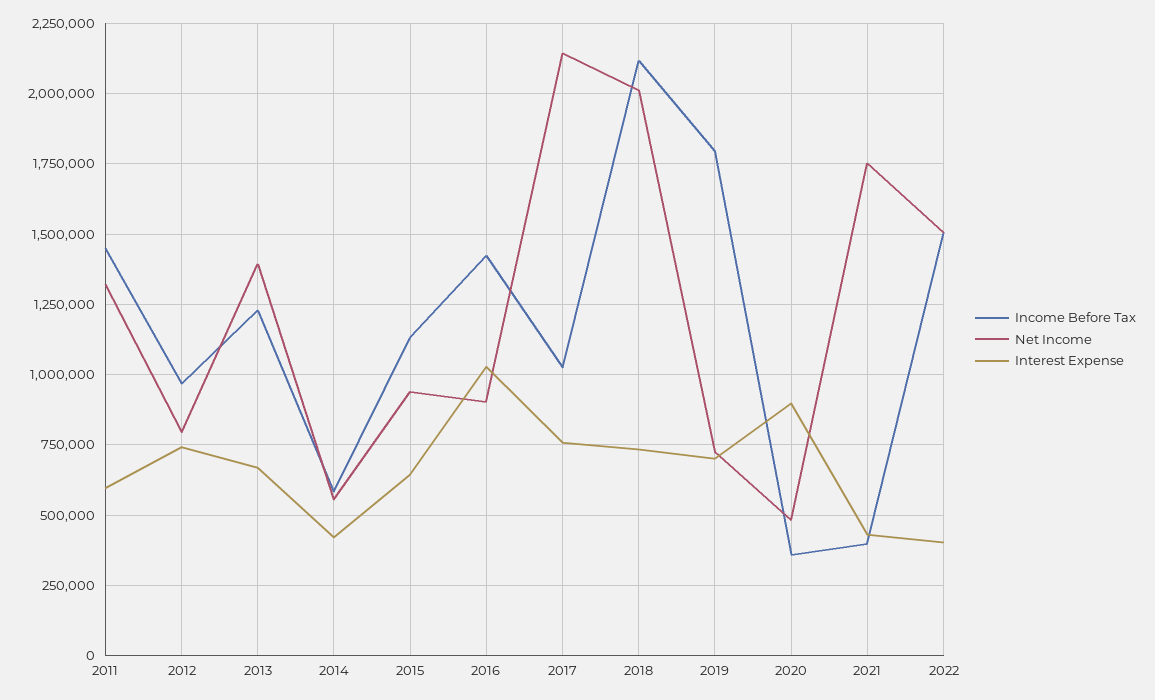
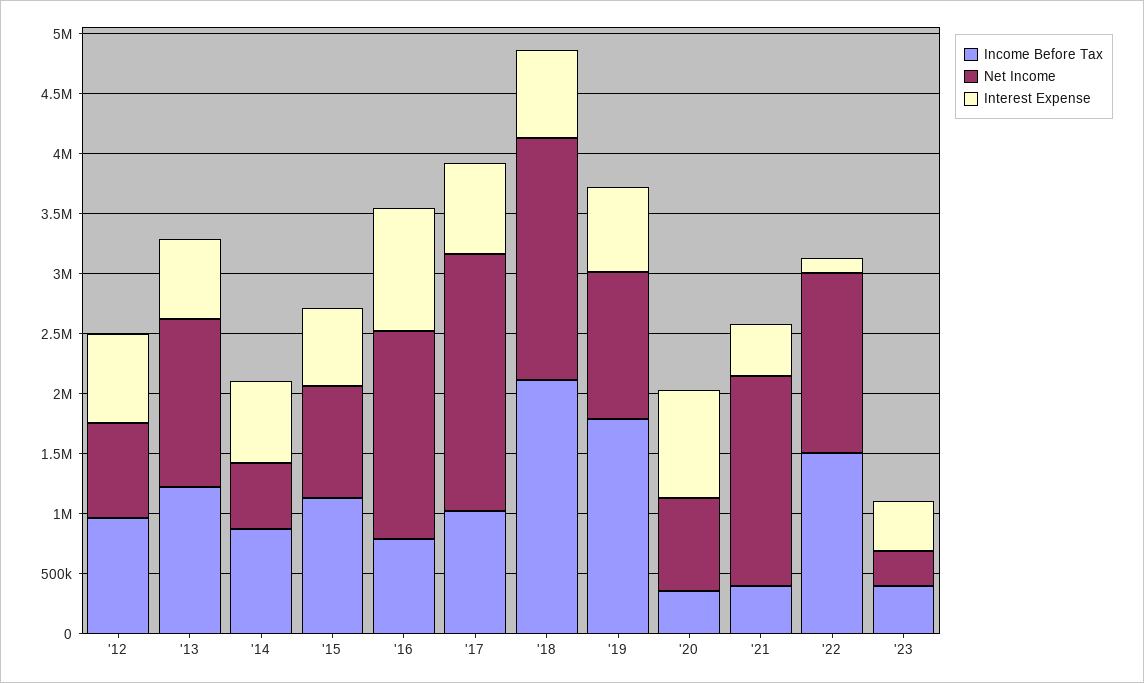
Income Before Tax, 2011: 1450000 -> none
Net Income, 2011: 1325000 -> none
Interest Expense, 2011: 600000 -> none
Income Before Tax, 2014: 575000 -> 900000
Interest Expense, 2014: 425000 -> 700000
Income Before Tax, 2016: 1425000 -> 800000
Net Income, 2016: 900000 -> 1700000
Net Income, 2019: 725000 -> 1200000
Net Income, 2020: 475000 -> 800000
Interest Expense, 2022: 400000 -> 100000
Income Before Tax, '23: none -> 400000
Net Income, '23: none -> 300000
Interest Expense, '23: none -> 400000

